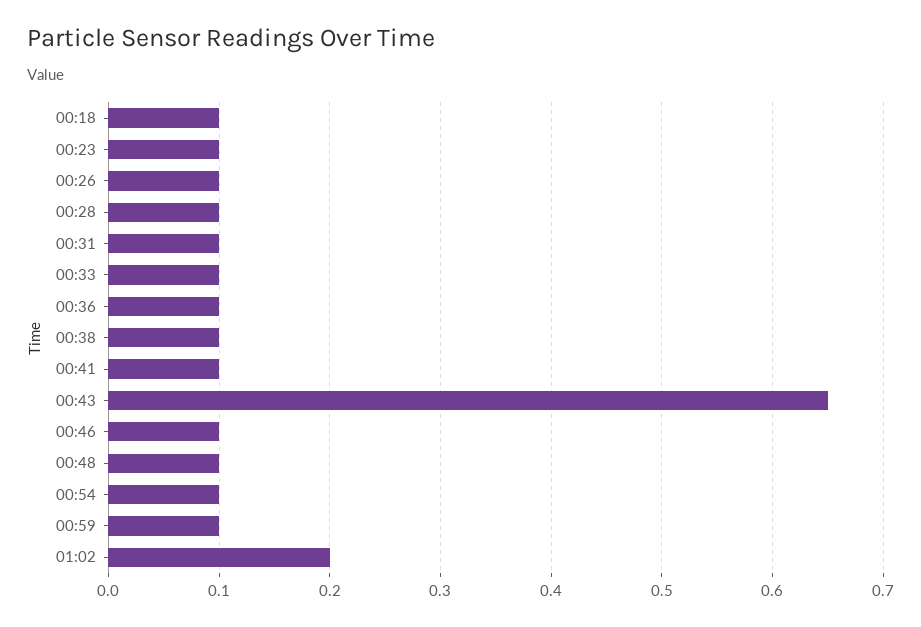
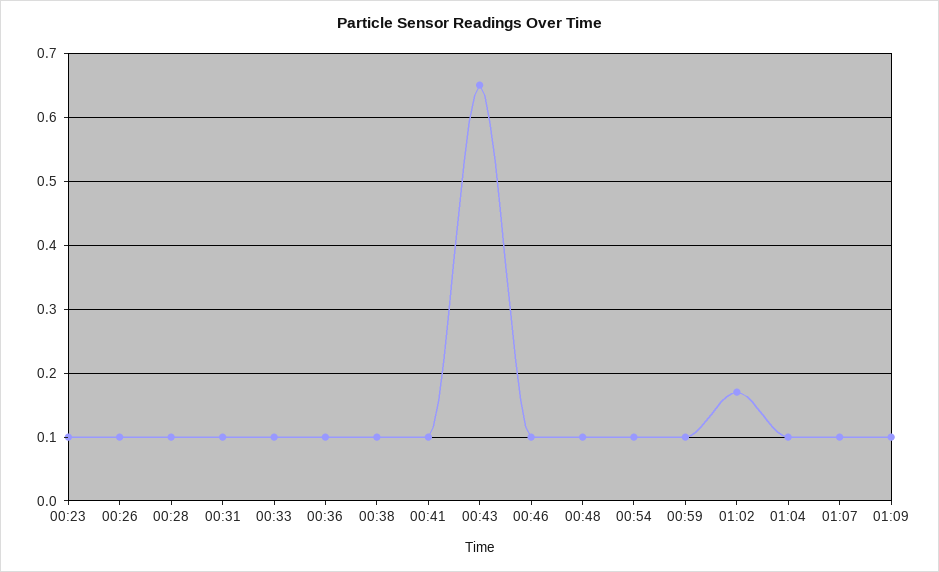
00:18: 0.1 -> none
01:02: 0.2 -> 0.17
01:04: none -> 0.1
01:07: none -> 0.1
01:09: none -> 0.1

